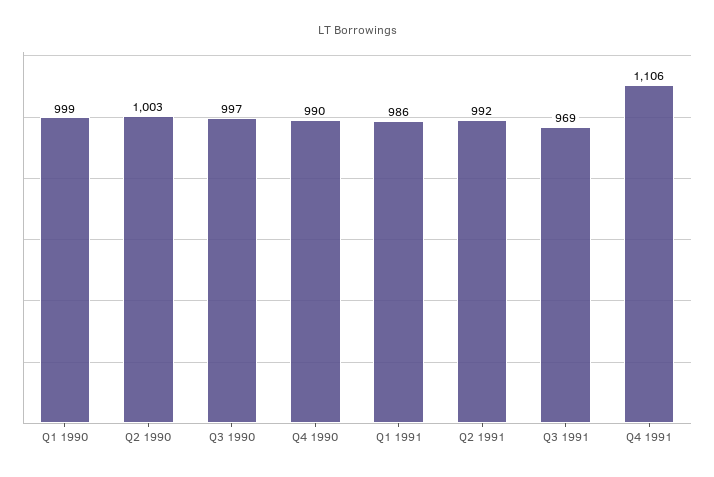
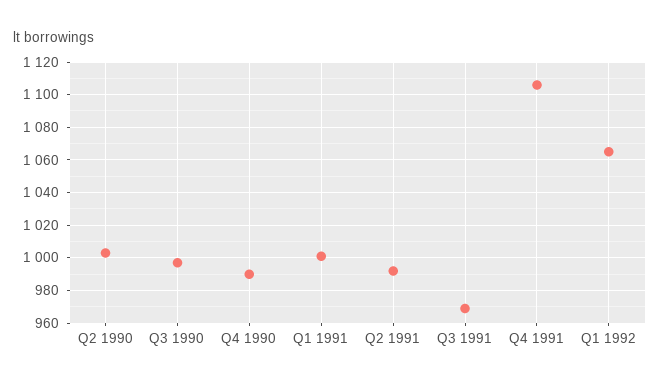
Q1 1990: 999 -> none
Q1 1991: 986 -> 1000
Q1 1992: none -> 1065

